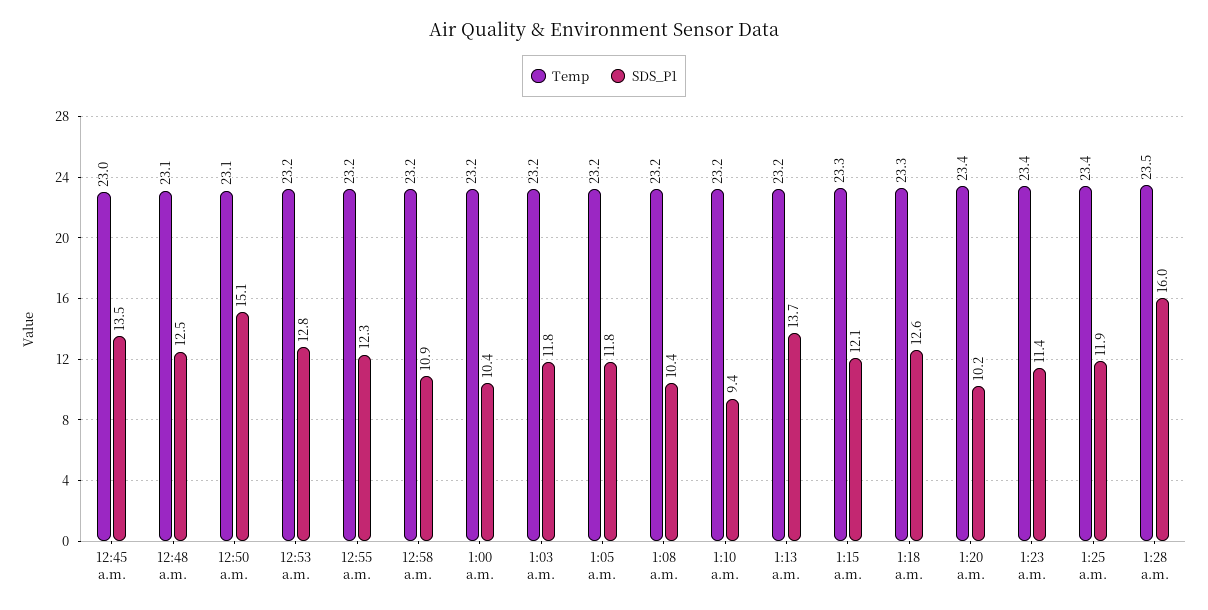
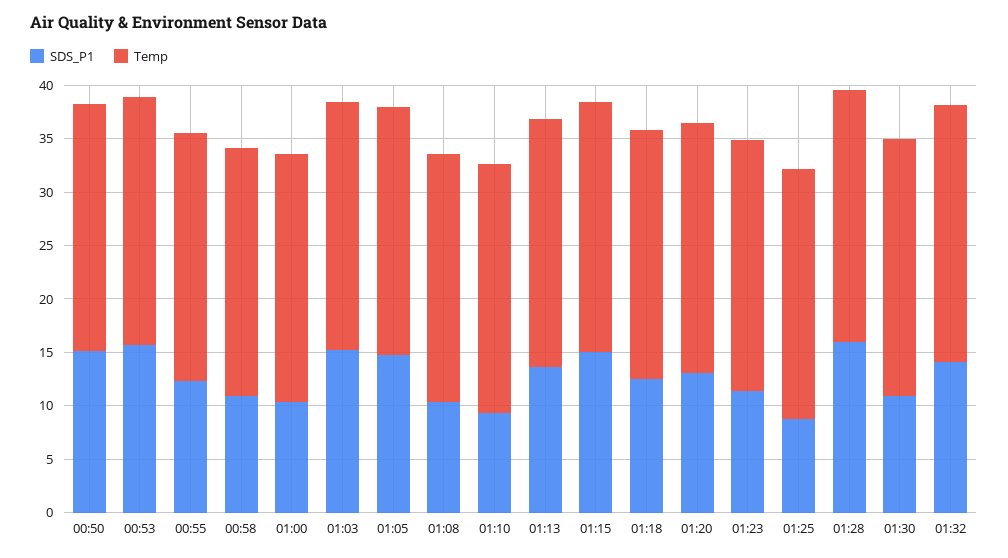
Temp, 12:45 a.m.: 23 -> none
SDS_P1, 12:45 a.m.: 13.5 -> none
Temp, 12:48 a.m.: 23.1 -> none
SDS_P1, 12:48 a.m.: 12.5 -> none
SDS_P1, 12:53 a.m.: 12.8 -> 16
SDS_P1, 1:03 a.m.: 11.8 -> 15
SDS_P1, 1:05 a.m.: 11.8 -> 15
SDS_P1, 1:15 a.m.: 12.1 -> 15
SDS_P1, 1:20 a.m.: 10.2 -> 13
SDS_P1, 1:25 a.m.: 11.9 -> 9
SDS_P1, 01:30: none -> 11
Temp, 01:30: none -> 24
SDS_P1, 01:32: none -> 14
Temp, 01:32: none -> 24

